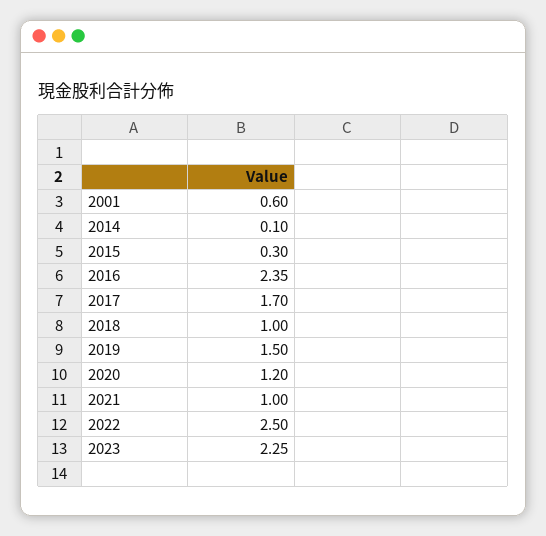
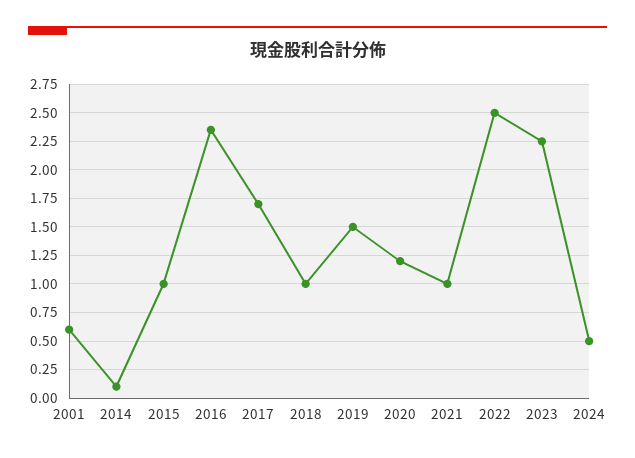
2015: 0.3 -> 1
2024: none -> 0.5

